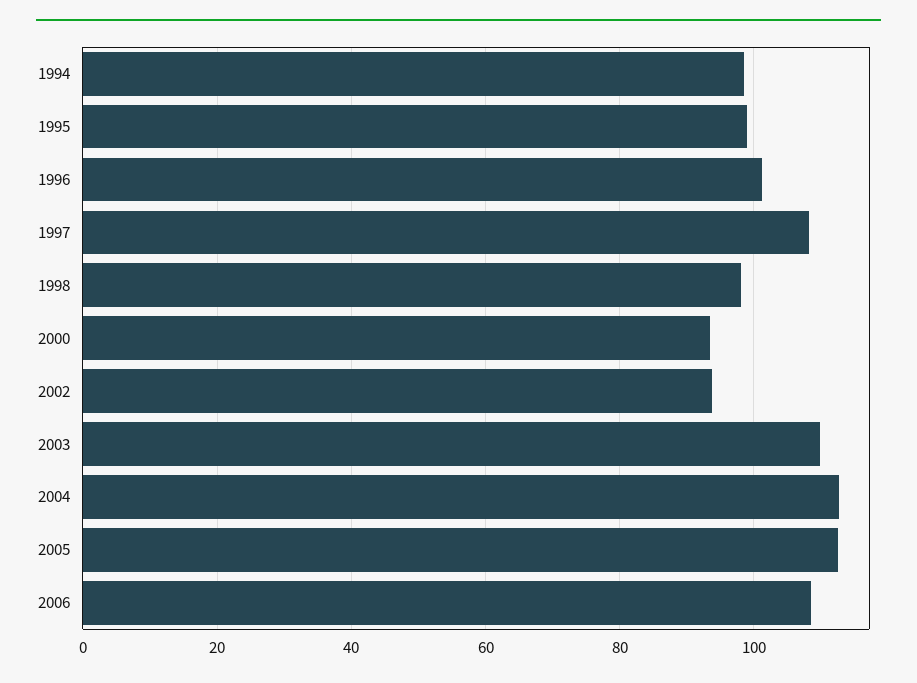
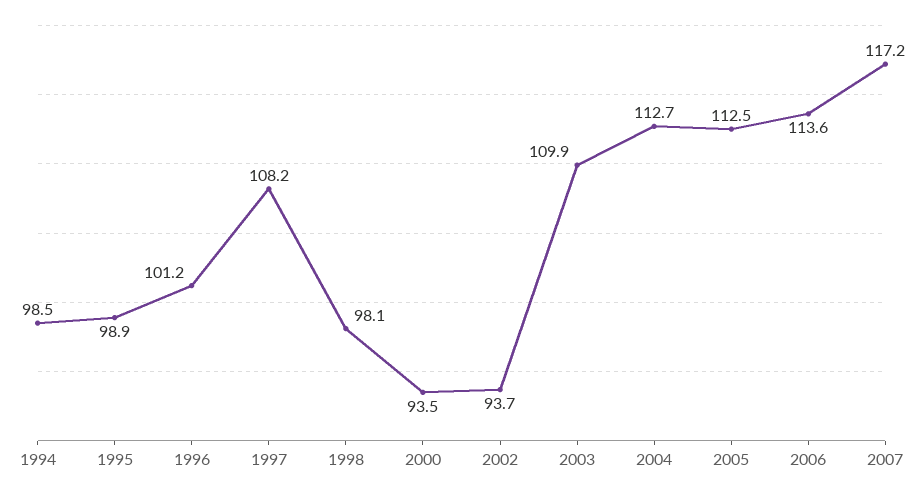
2006: 108 -> 113.6
2007: none -> 117.2

